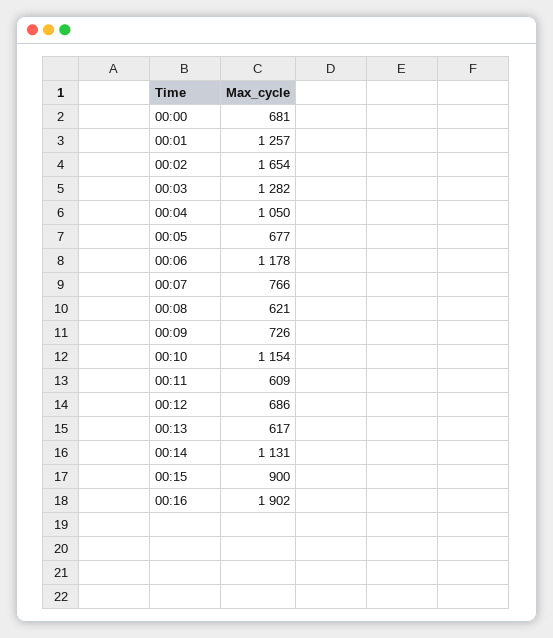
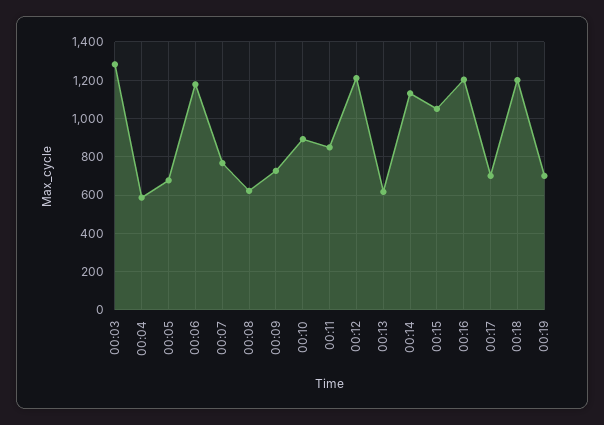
00:00: 681 -> none
00:01: 1257 -> none
00:02: 1654 -> none
00:04: 1050 -> 600
00:10: 1154 -> 900
00:11: 609 -> 850
00:12: 686 -> 1200
00:15: 900 -> 1050
00:16: 1902 -> 1200
00:17: none -> 700
00:18: none -> 1200
00:19: none -> 700

